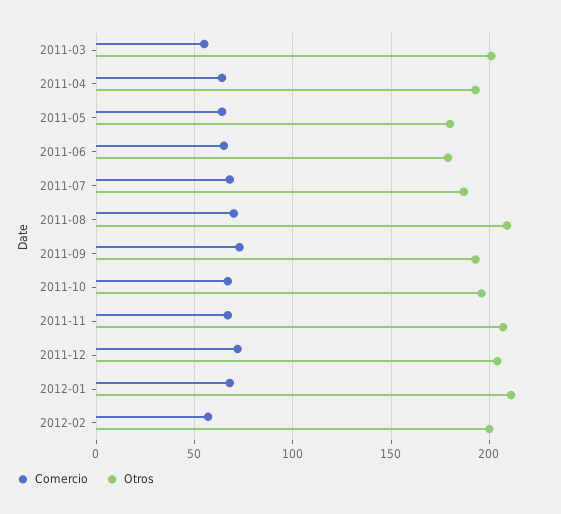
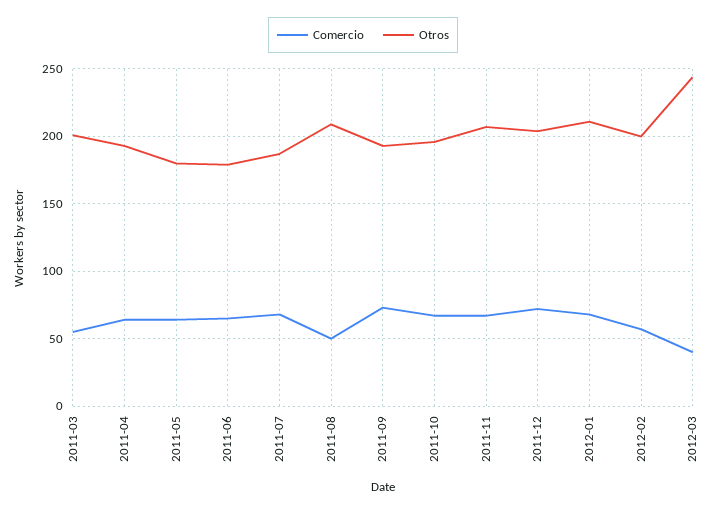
Comercio, 2011-08: 70 -> 50
Comercio, 2012-03: none -> 40
Otros, 2012-03: none -> 245

